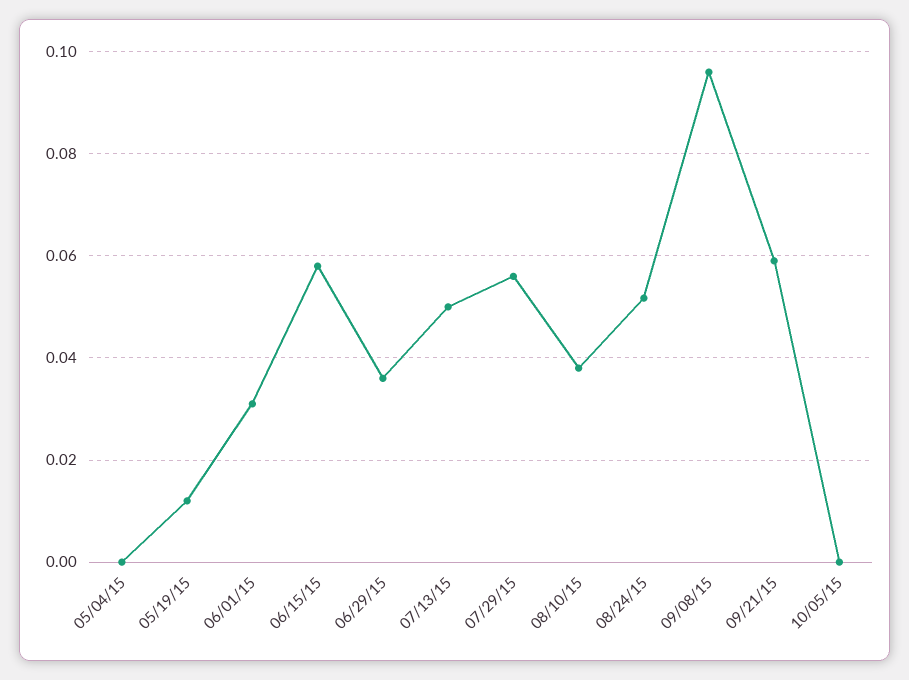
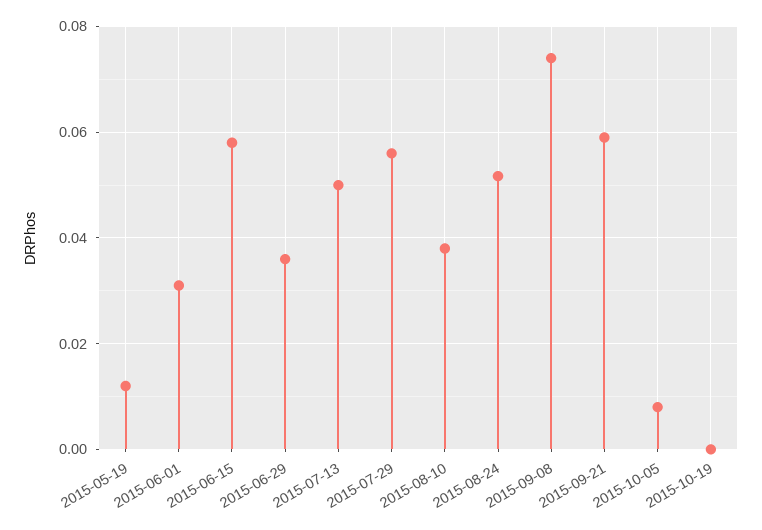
05/04/15: 0 -> none
09/08/15: 0.096 -> 0.074
10/05/15: 0 -> 0.008
2015-10-19: none -> 0

